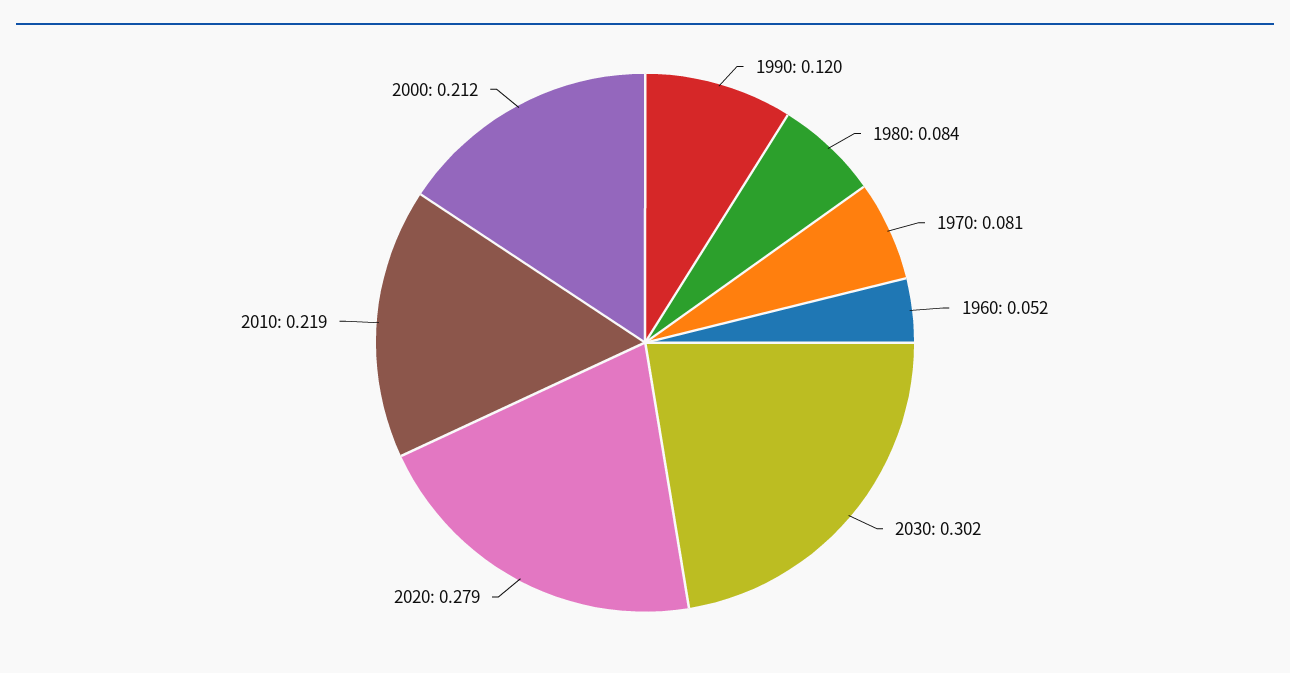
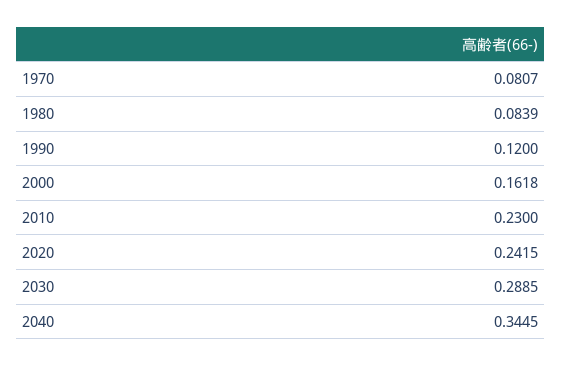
1960: 0.052 -> none
2030: 0.302 -> 0.2885
2020: 0.279 -> 0.2415
2010: 0.219 -> 0.23
2000: 0.212 -> 0.1618
2040: none -> 0.3445

